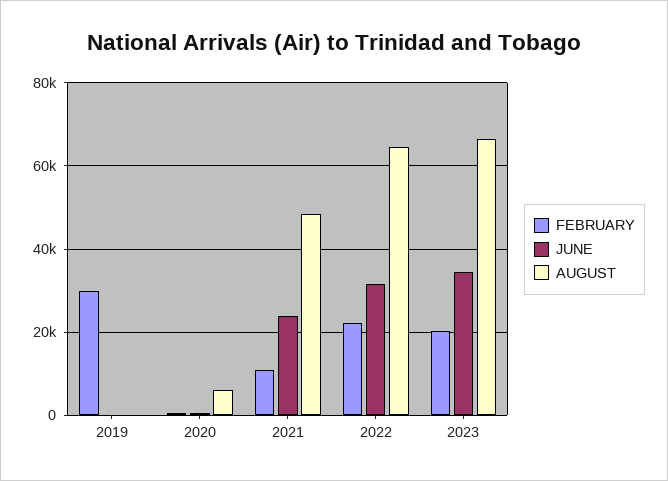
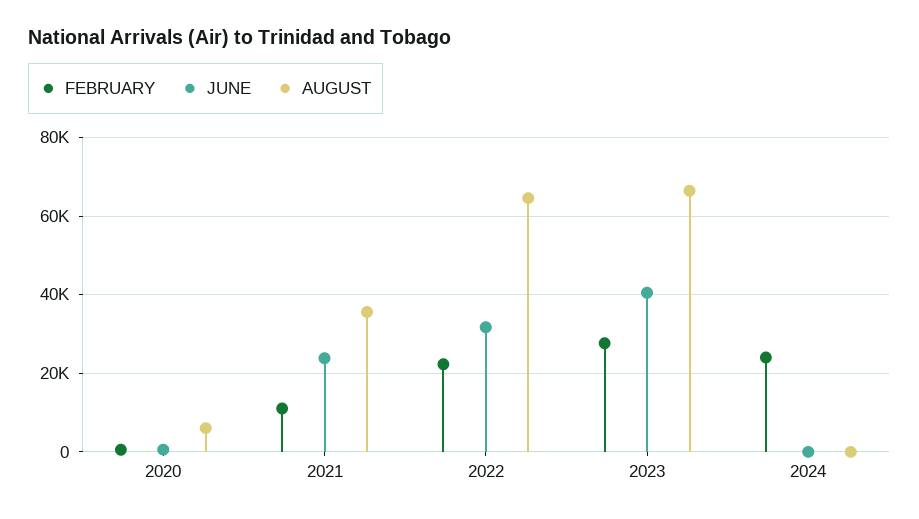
FEBRUARY, 2019: 30000 -> none
JUNE, 2019: 0 -> none
AUGUST, 2019: 0 -> none
AUGUST, 2021: 48000 -> 36000
FEBRUARY, 2023: 20000 -> 28000
JUNE, 2023: 34000 -> 40000
FEBRUARY, 2024: none -> 24000
JUNE, 2024: none -> 0
AUGUST, 2024: none -> 0

